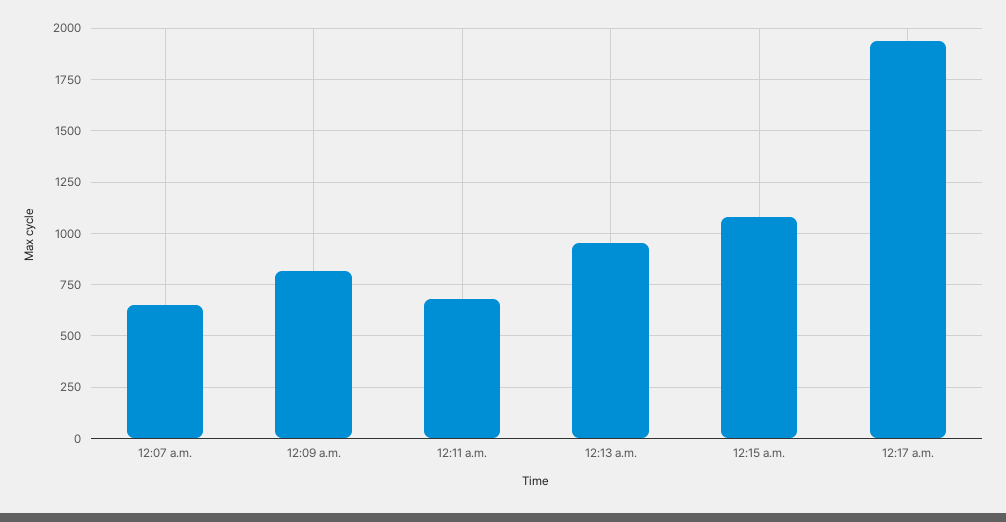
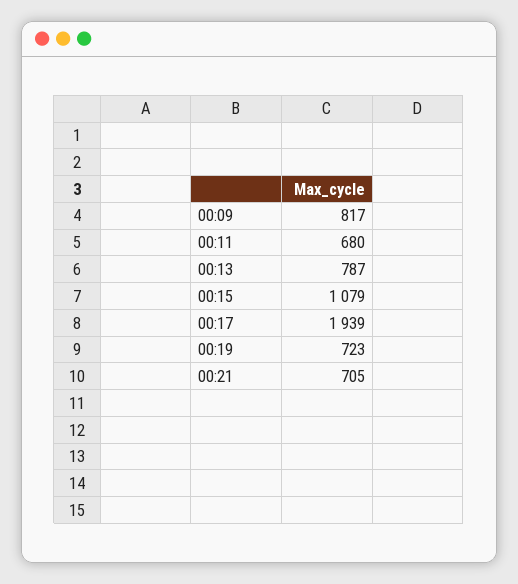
12:07 a.m.: 650 -> none
12:13 a.m.: 950 -> 787
00:19: none -> 723
00:21: none -> 705

